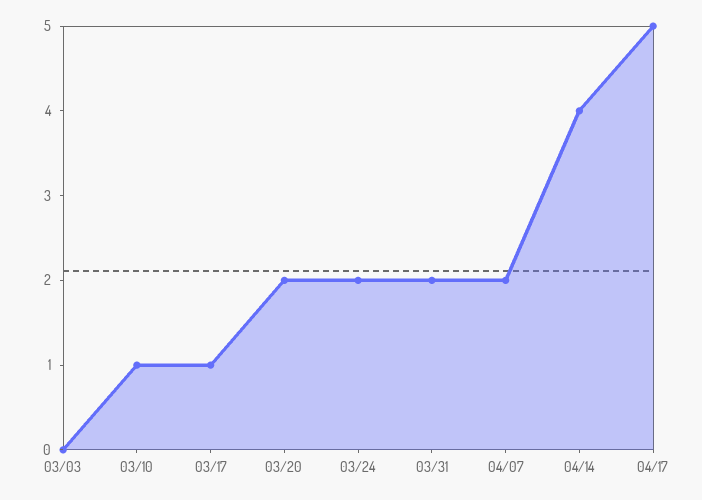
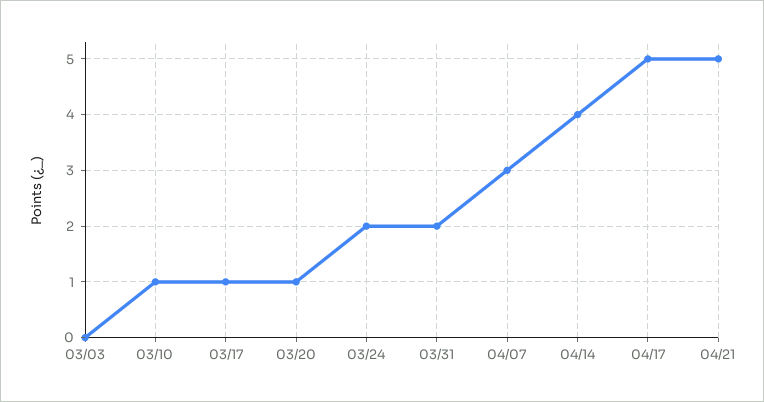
03/20: 2 -> 1
04/07: 2 -> 3
04/21: none -> 5

